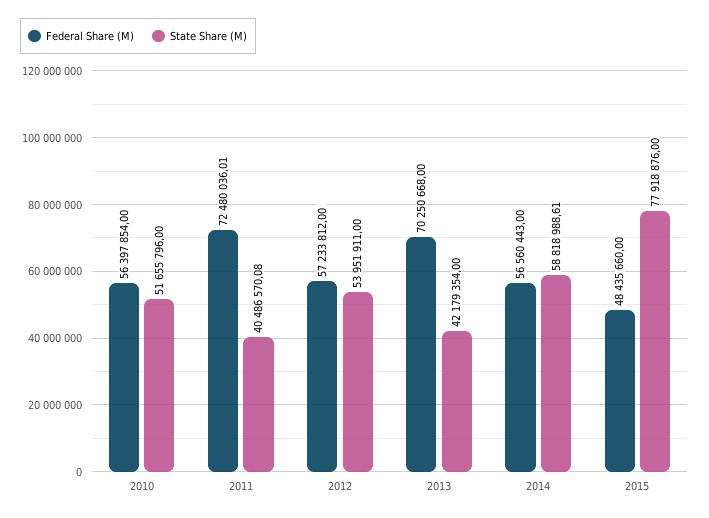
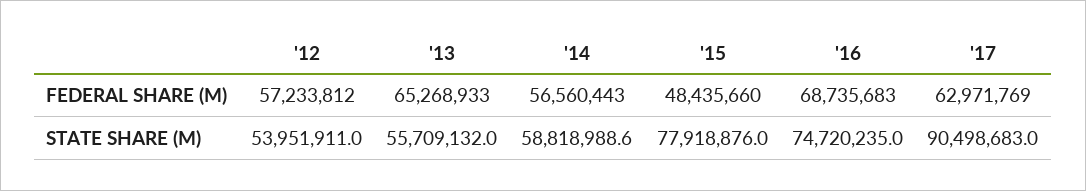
Federal Share (M), 2010: 56397854 -> none
State Share (M), 2010: 51655796 -> none
Federal Share (M), 2011: 72480036.01 -> none
State Share (M), 2011: 40486570.08 -> none
Federal Share (M), 2013: 70250668 -> 65268933
State Share (M), 2013: 42179354 -> 55709132
Federal Share (M), '16: none -> 68735683
Federal Share (M), '17: none -> 62971769
State Share (M), '16: none -> 74720235
State Share (M), '17: none -> 90498683

